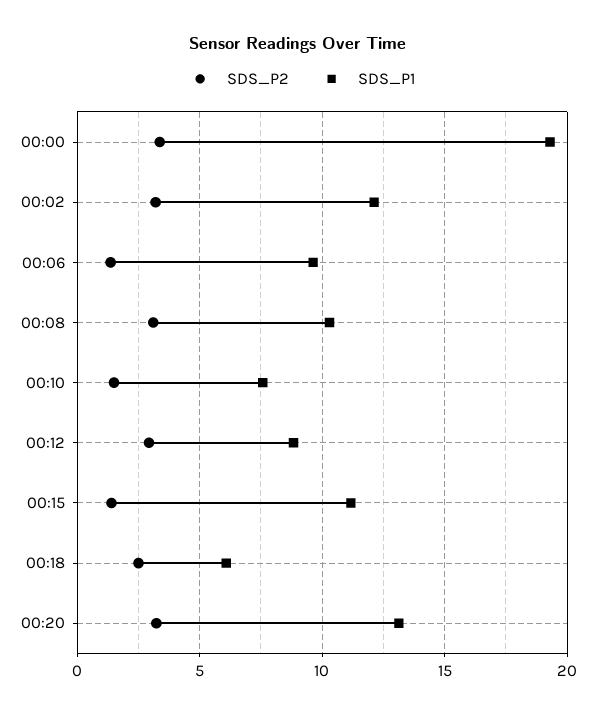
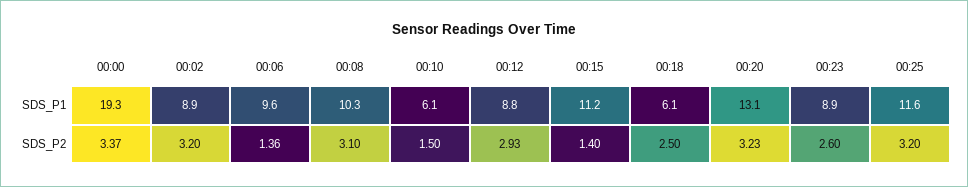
SDS_P1, 00:02: 12 -> 8.9
SDS_P1, 00:10: 7.5 -> 6.1
SDS_P1, 00:23: none -> 8.9
SDS_P1, 00:25: none -> 11.6
SDS_P2, 00:23: none -> 2.6
SDS_P2, 00:25: none -> 3.2

